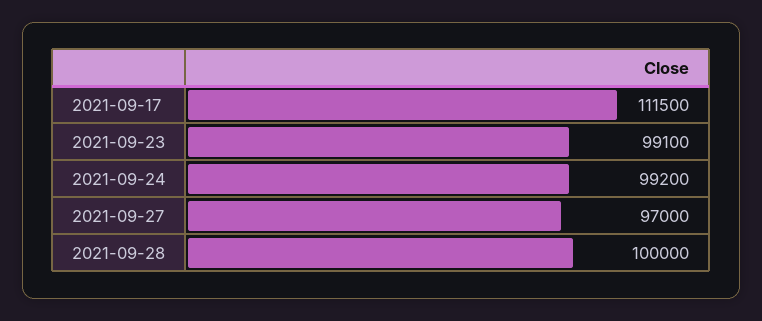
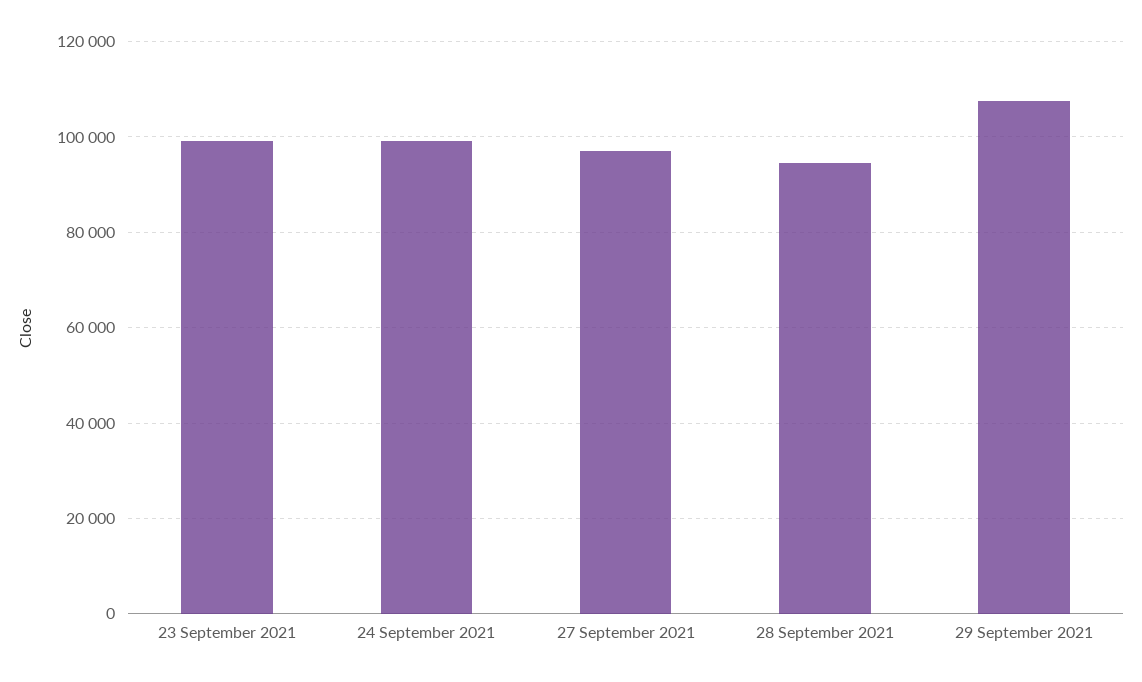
2021-09-17: 111500 -> none
2021-09-28: 100000 -> 94000
29 September 2021: none -> 108000

